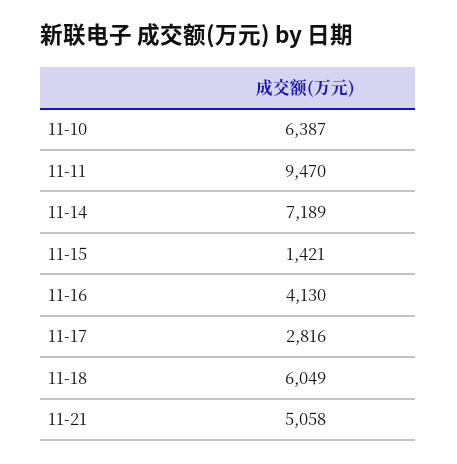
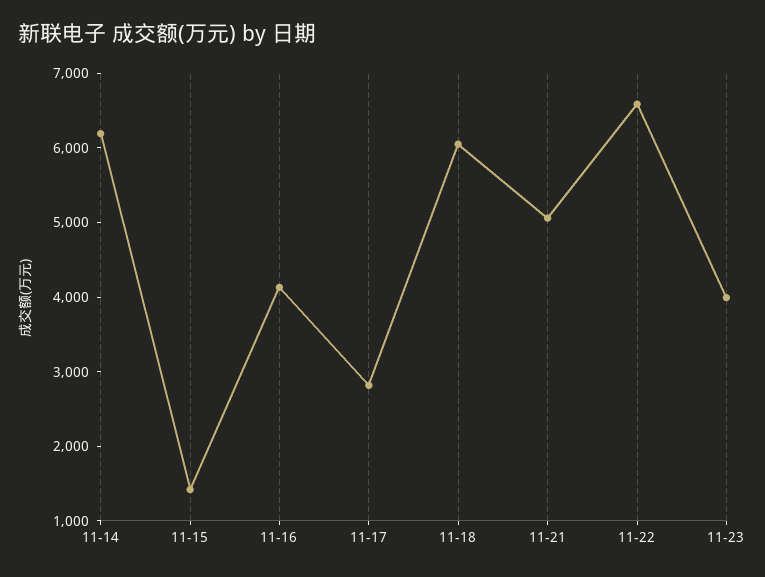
11-10: 6387 -> none
11-11: 9470 -> none
11-14: 7189 -> 6200
11-22: none -> 6600
11-23: none -> 4000

